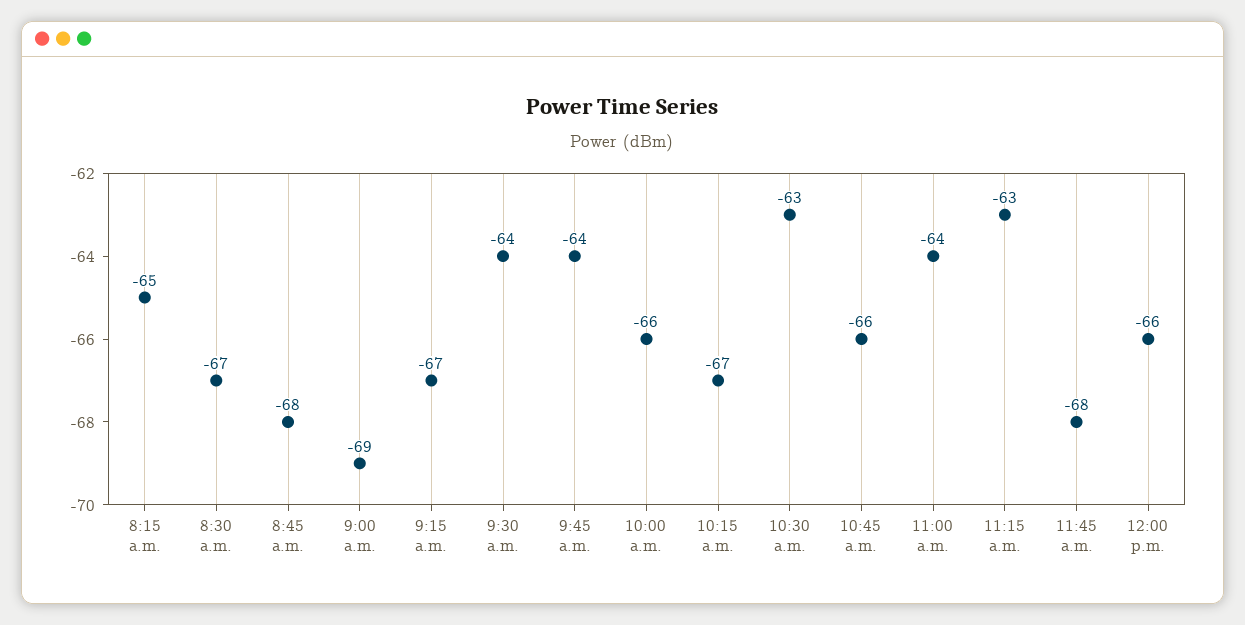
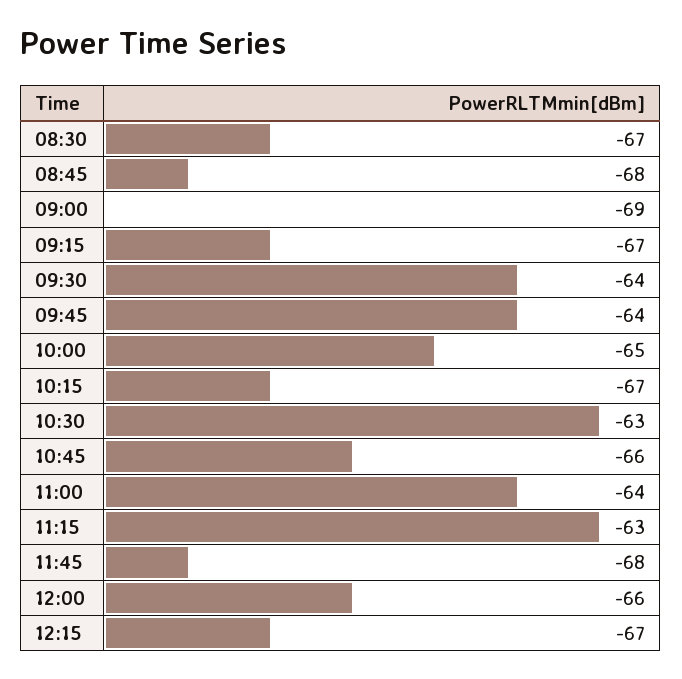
8:15 a.m.: -65 -> none
10:00 a.m.: -66 -> -65
12:15: none -> -67

